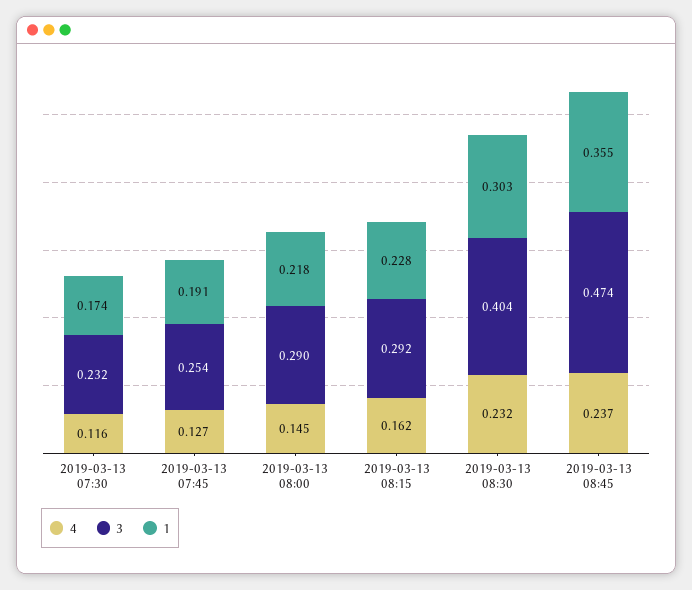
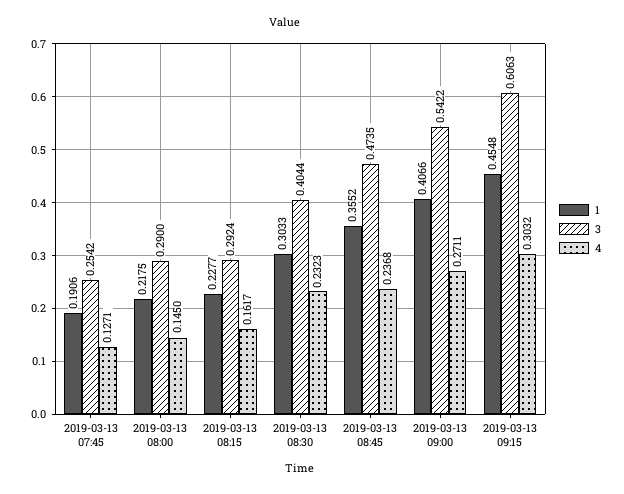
4, 2019-03-13 07:30: 0.116 -> none
3, 2019-03-13 07:30: 0.232 -> none
1, 2019-03-13 07:30: 0.174 -> none
1, 2019-03-13 09:00: none -> 0.4066
3, 2019-03-13 09:00: none -> 0.5422
4, 2019-03-13 09:00: none -> 0.2711
1, 2019-03-13 09:15: none -> 0.4548
3, 2019-03-13 09:15: none -> 0.6063
4, 2019-03-13 09:15: none -> 0.3032

